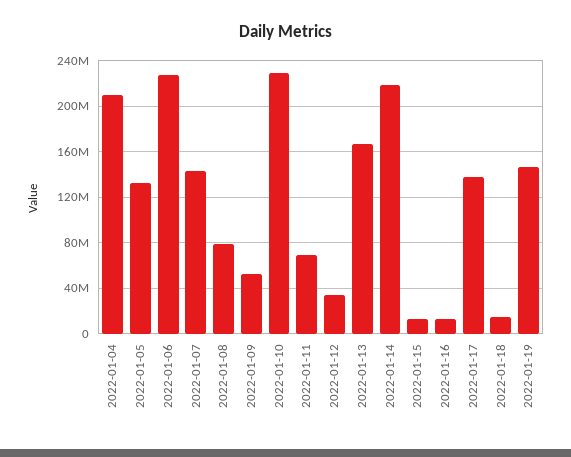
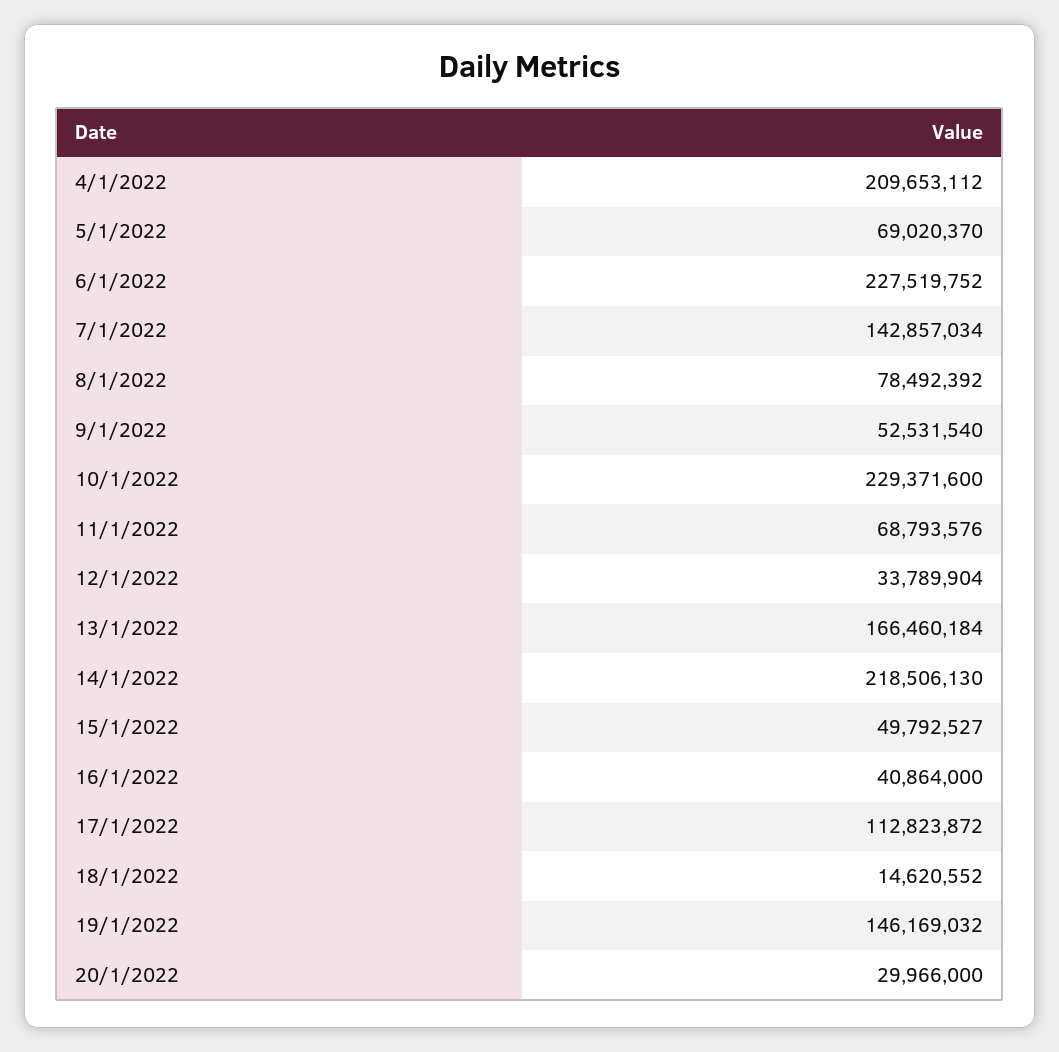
2022-01-05: 130000000 -> 69020370
2022-01-15: 10000000 -> 49792527
2022-01-16: 10000000 -> 40864000
2022-01-17: 140000000 -> 112823872
20/1/2022: none -> 29966000

